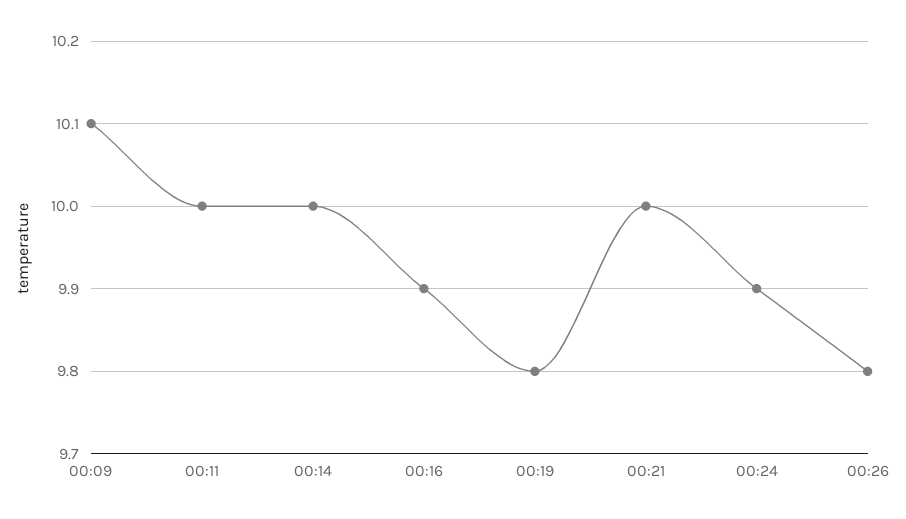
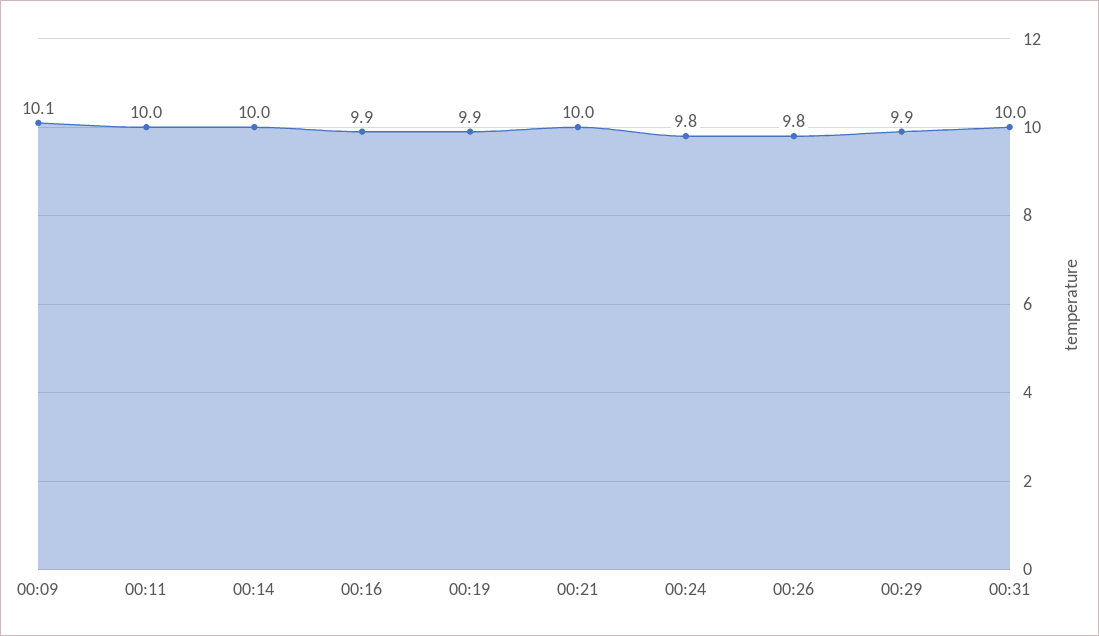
00:19: 9.8 -> 9.9
00:24: 9.9 -> 9.8
00:29: none -> 9.9
00:31: none -> 10

